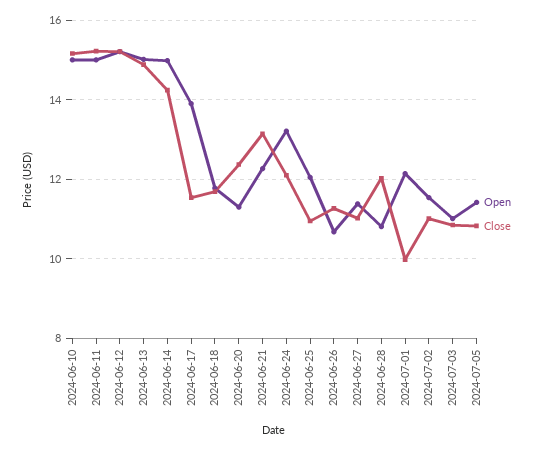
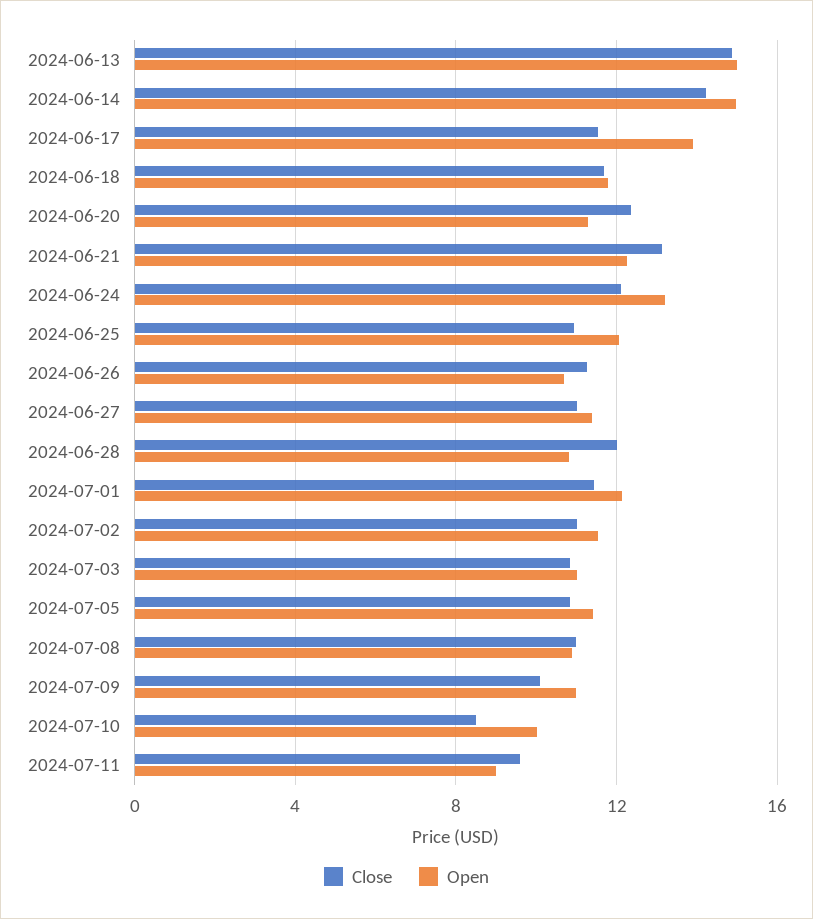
Open, 2024-06-10: 15 -> none
Close, 2024-06-10: 15.2 -> none
Open, 2024-06-11: 15 -> none
Close, 2024-06-11: 15.2 -> none
Open, 2024-06-12: 15.2 -> none
Close, 2024-06-12: 15.2 -> none
Close, 2024-07-01: 10 -> 11.5
Close, 2024-07-08: none -> 11
Open, 2024-07-08: none -> 11
Close, 2024-07-09: none -> 10
Open, 2024-07-09: none -> 11
Close, 2024-07-10: none -> 8.5
Open, 2024-07-10: none -> 10
Close, 2024-07-11: none -> 9.5
Open, 2024-07-11: none -> 9

